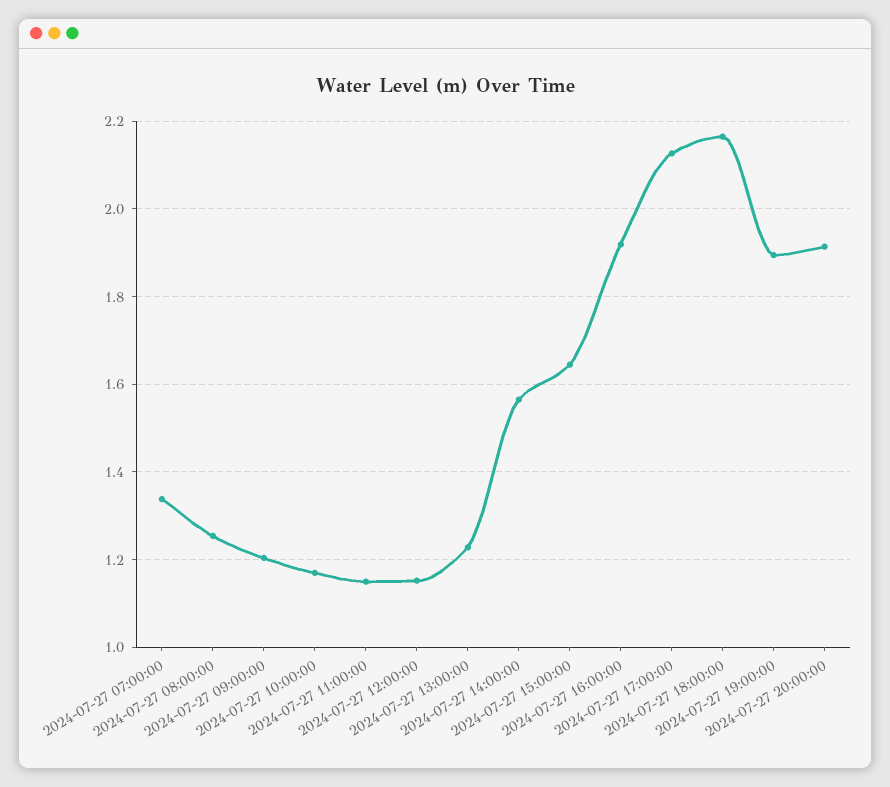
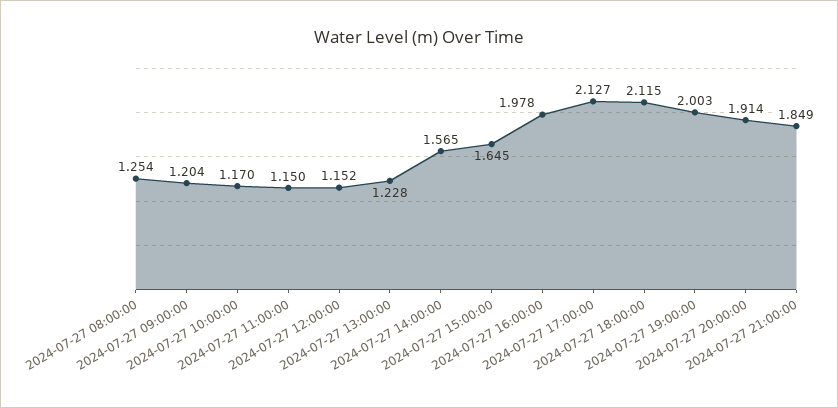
2024-07-27 07:00:00: 1.34 -> none
2024-07-27 16:00:00: 1.92 -> 1.978
2024-07-27 18:00:00: 2.16 -> 2.115
2024-07-27 19:00:00: 1.9 -> 2.003
2024-07-27 21:00:00: none -> 1.849

